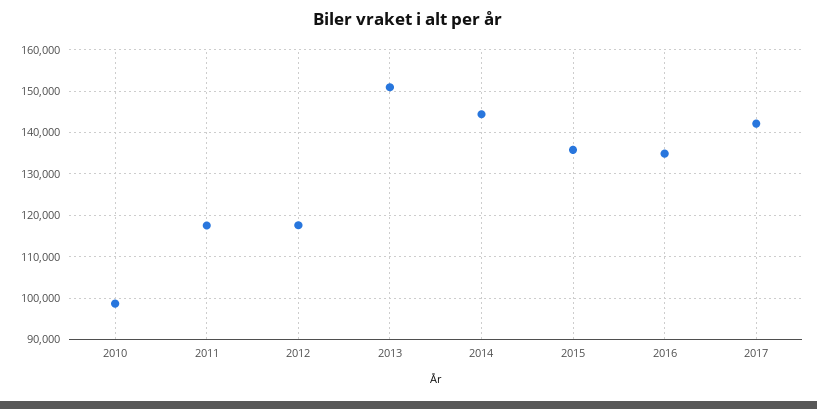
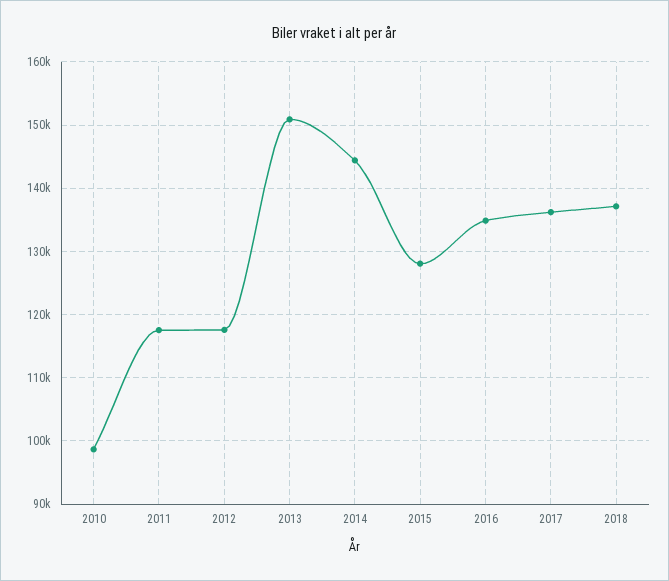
2015: 136000 -> 128000
2017: 142000 -> 136000
2018: none -> 137000

